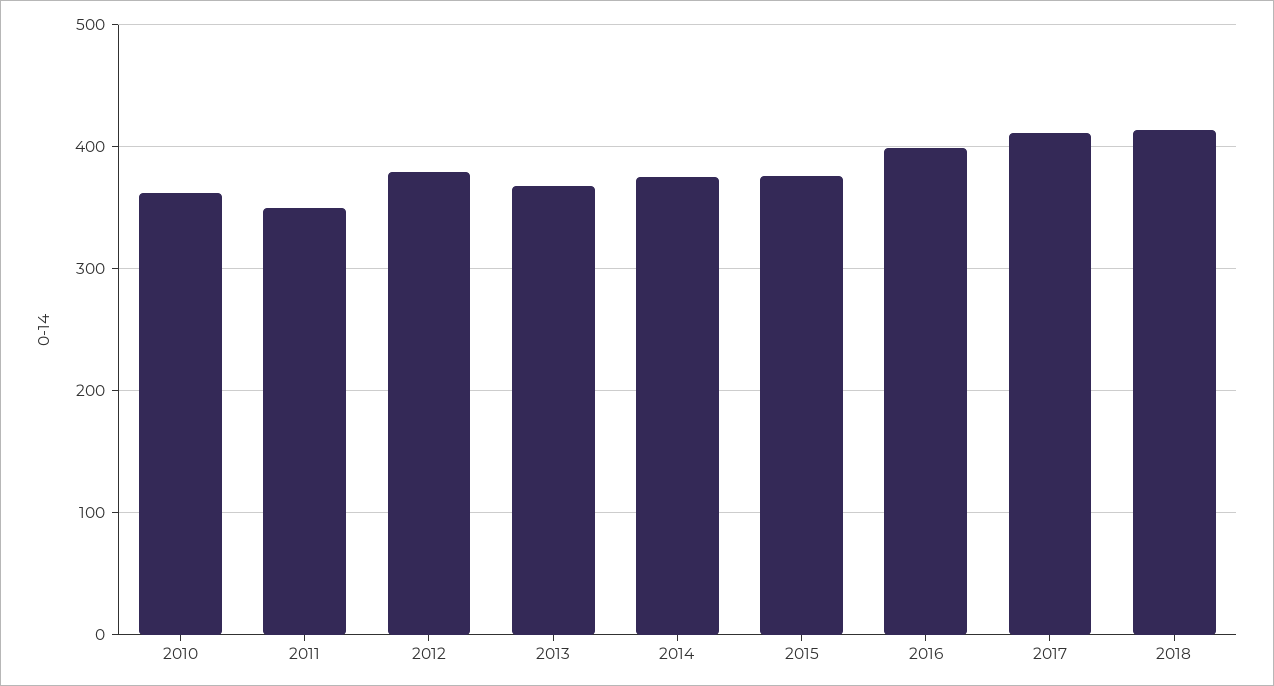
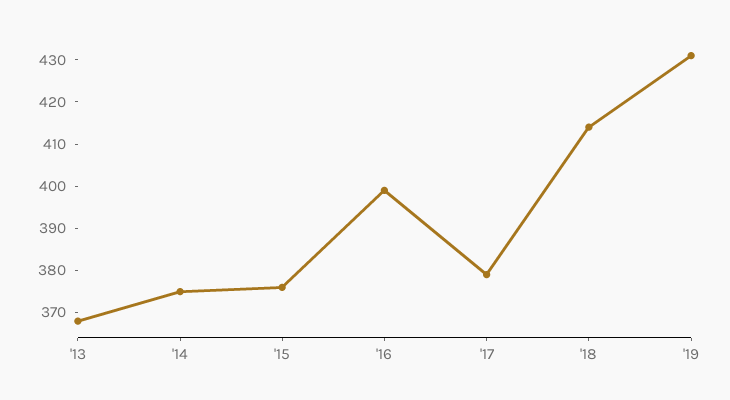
2010: 360 -> none
2011: 350 -> none
2012: 380 -> none
2017: 410 -> 380
'19: none -> 430

